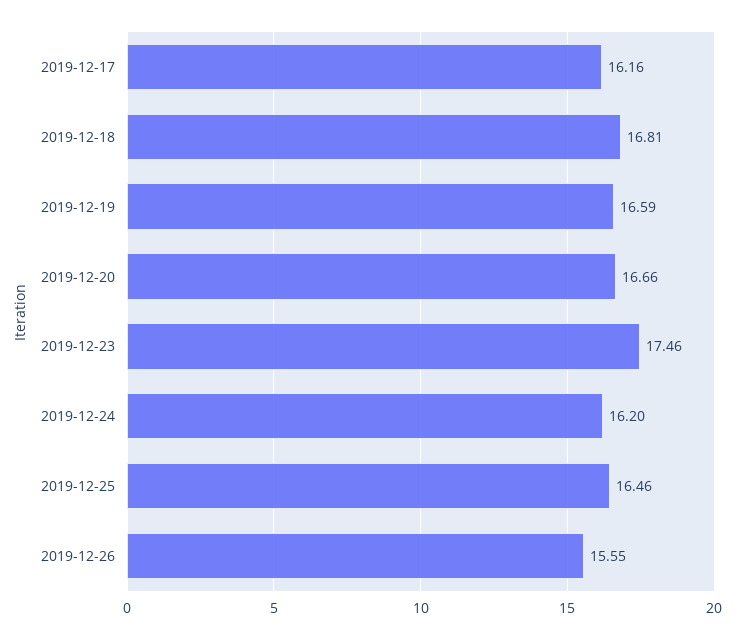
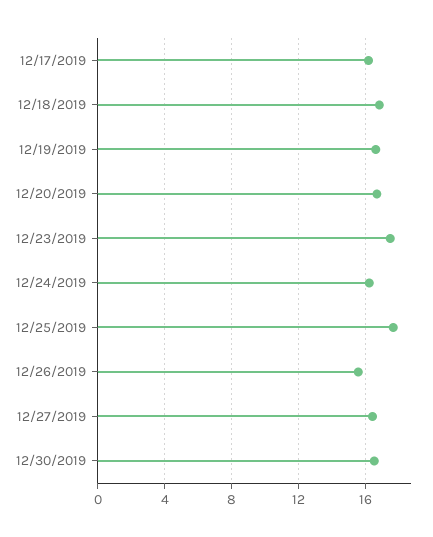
2019-12-25: 16.46 -> 17.5
12/27/2019: none -> 16.5
12/30/2019: none -> 16.5

